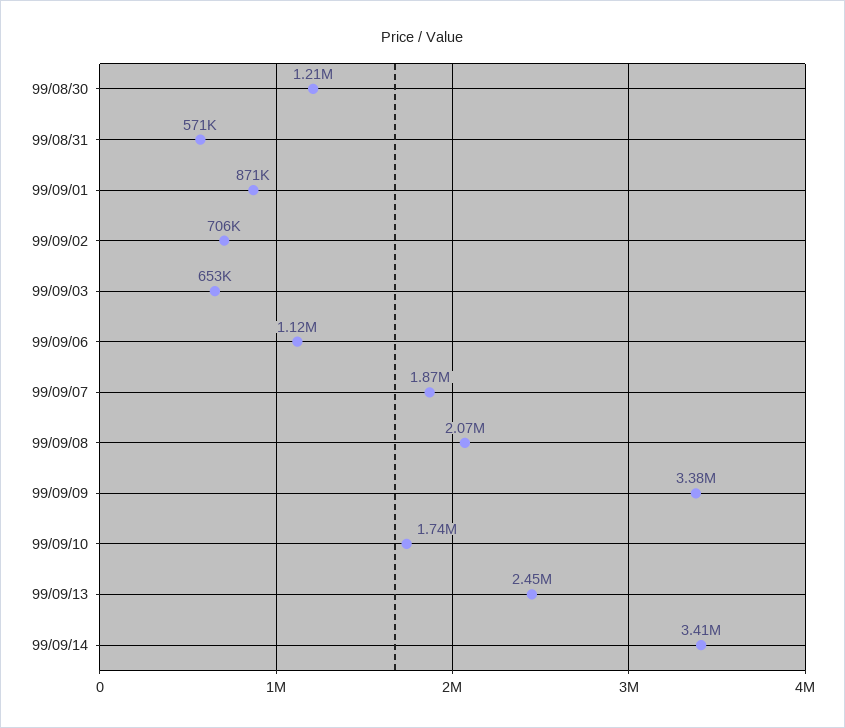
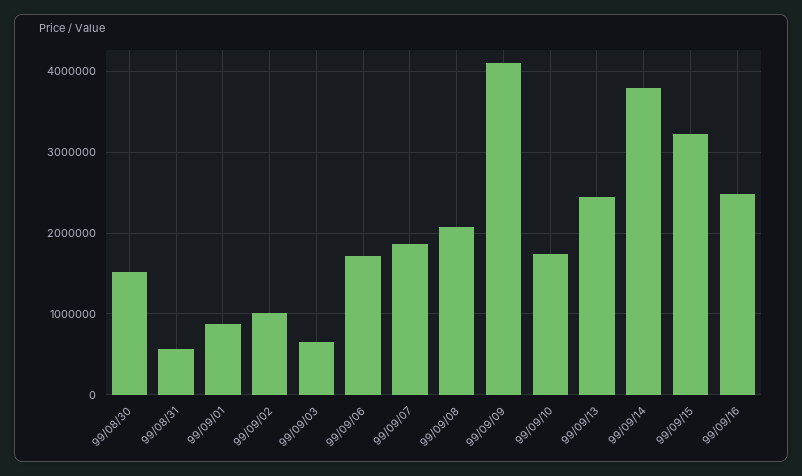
99/08/30: 1210000 -> 1500000
99/09/02: 706000 -> 1000000
99/09/06: 1120000 -> 1700000
99/09/09: 3380000 -> 4100000
99/09/14: 3410000 -> 3800000
99/09/15: none -> 3200000
99/09/16: none -> 2500000

